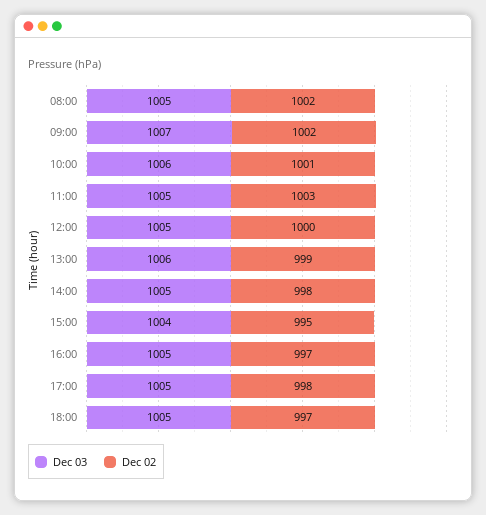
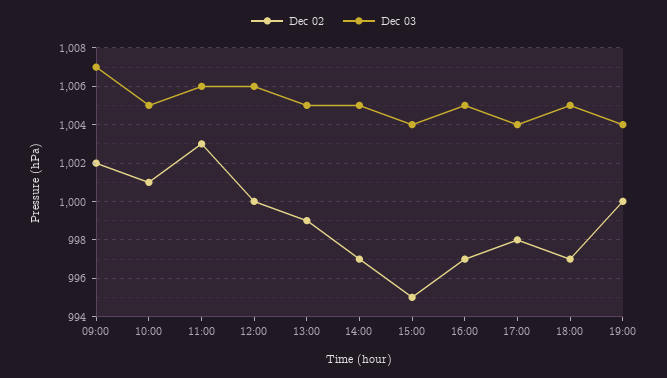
Dec 03, 08:00: 1005 -> none
Dec 02, 08:00: 1002 -> none
Dec 03, 10:00: 1006 -> 1005
Dec 03, 11:00: 1005 -> 1006
Dec 03, 12:00: 1005 -> 1006
Dec 03, 13:00: 1006 -> 1005
Dec 02, 14:00: 998 -> 997
Dec 03, 17:00: 1005 -> 1004
Dec 02, 19:00: none -> 1000
Dec 03, 19:00: none -> 1004

